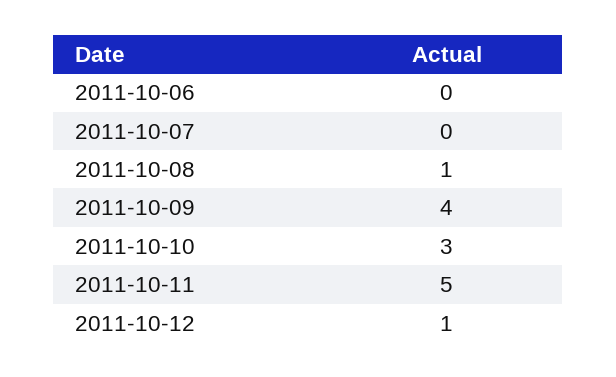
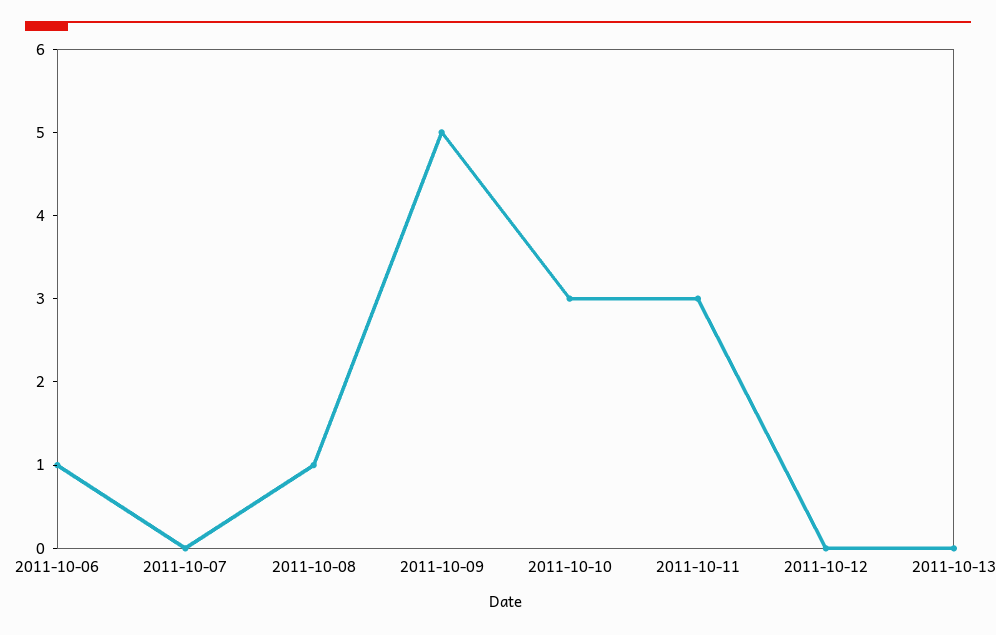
2011-10-06: 0 -> 1
2011-10-09: 4 -> 5
2011-10-11: 5 -> 3
2011-10-12: 1 -> 0
2011-10-13: none -> 0

